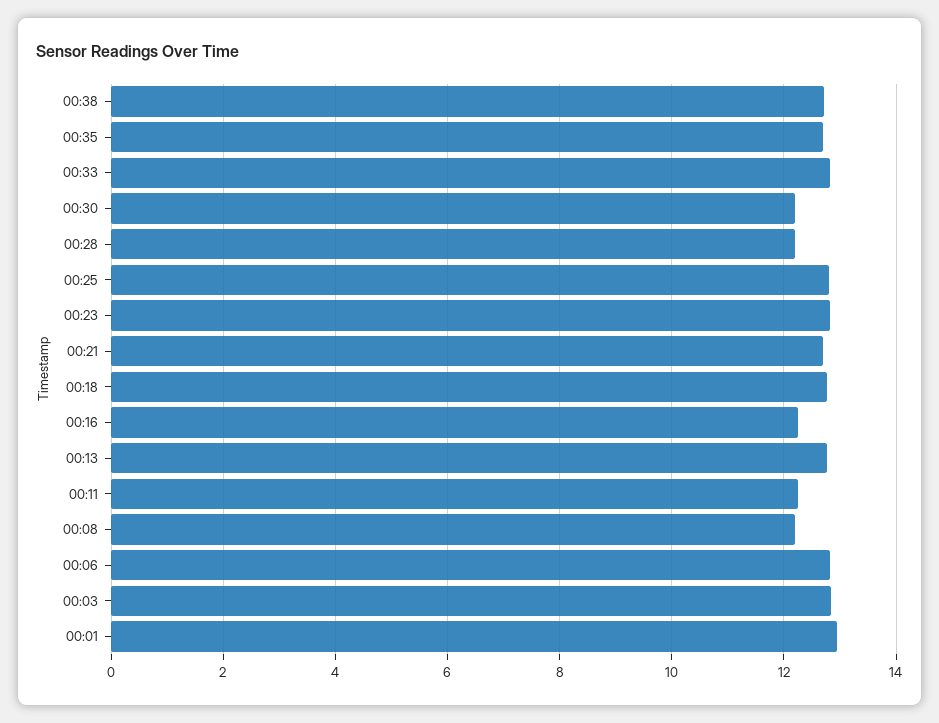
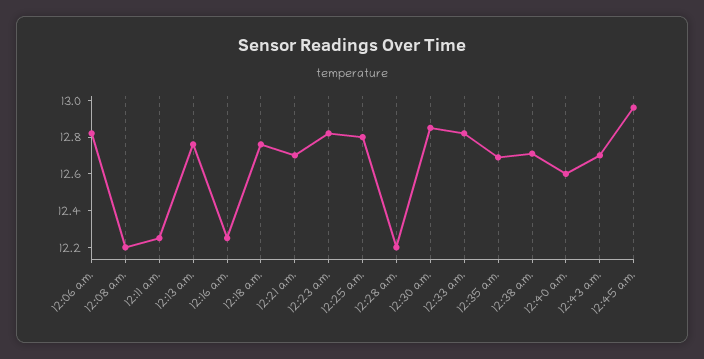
00:30: 12.2 -> 12.85
00:03: 12.8 -> none
00:01: 13 -> none
12:40 a.m.: none -> 12.6
12:43 a.m.: none -> 12.7
12:45 a.m.: none -> 12.95

